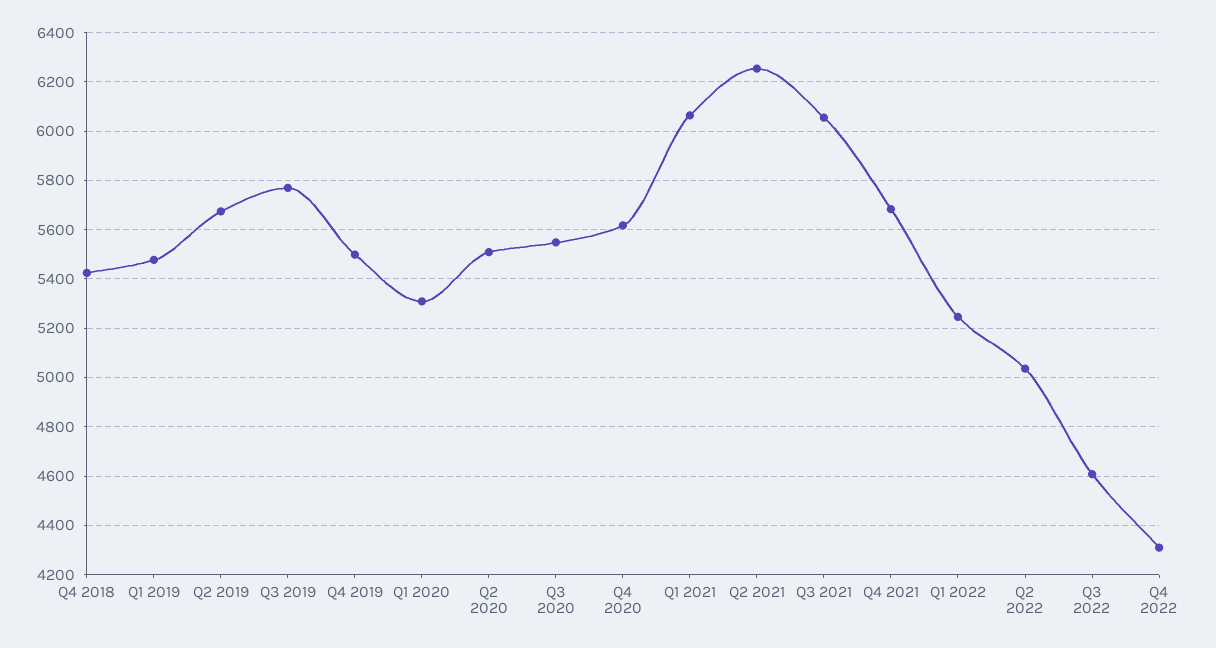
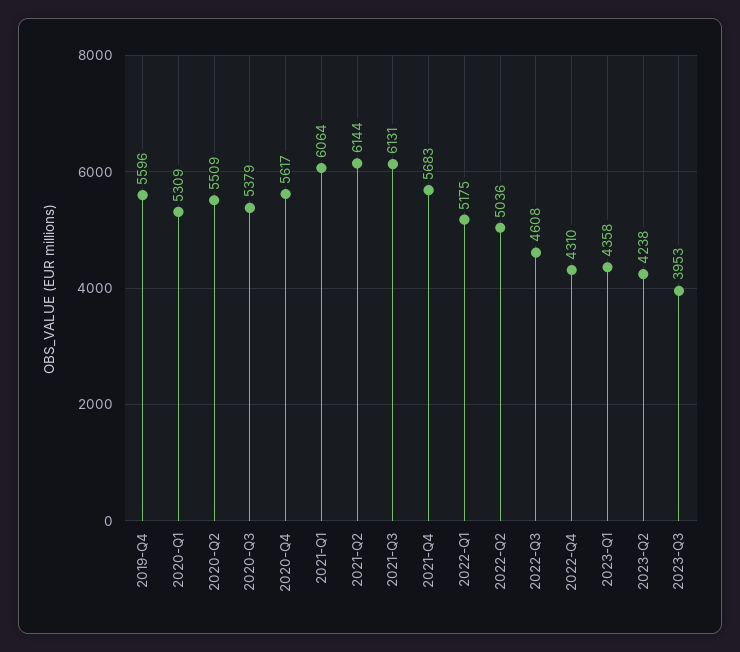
Q4 2018: 5425 -> none
Q1 2019: 5475 -> none
Q2 2019: 5675 -> none
Q3 2019: 5775 -> none
Q4 2019: 5500 -> 5596
Q3 2020: 5550 -> 5379
Q2 2021: 6250 -> 6144
Q3 2021: 6050 -> 6131
Q1 2022: 5250 -> 5175
2023-Q1: none -> 4358
2023-Q2: none -> 4238
2023-Q3: none -> 3953

